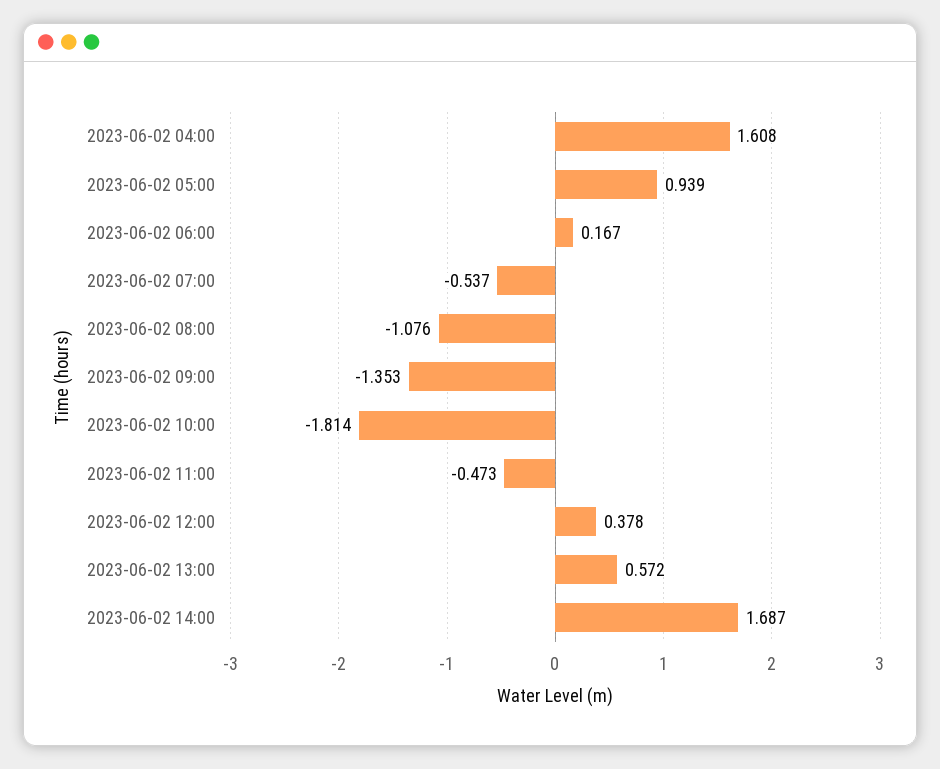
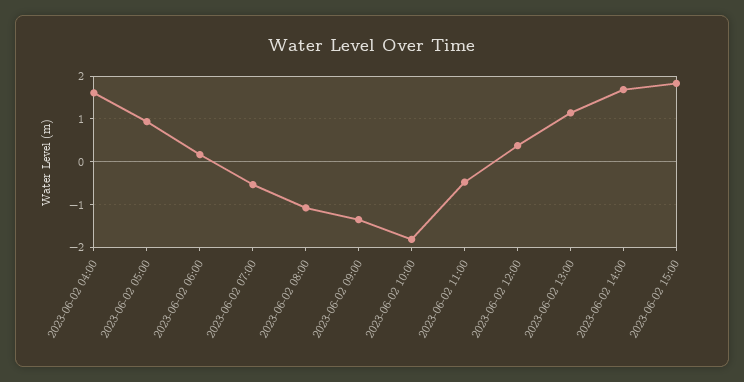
2023-06-02 13:00: 0.572 -> 1.2
2023-06-02 15:00: none -> 1.8

